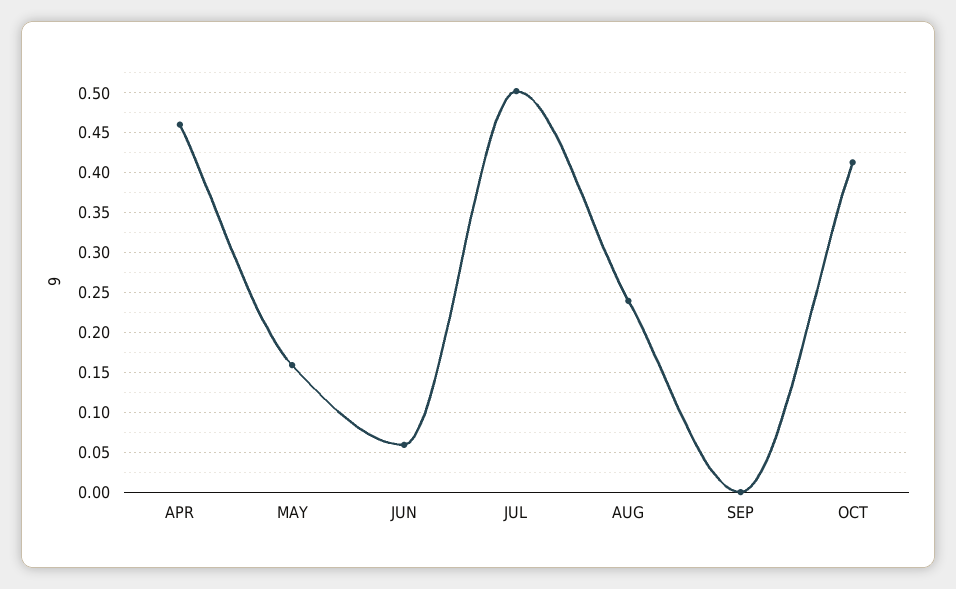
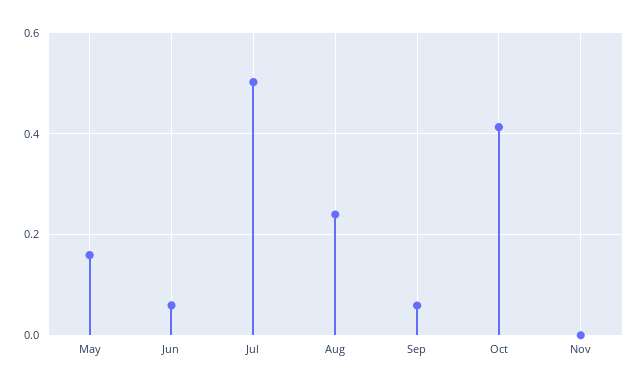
APR: 0.46 -> none
SEP: 0 -> 0.06
Nov: none -> 0

